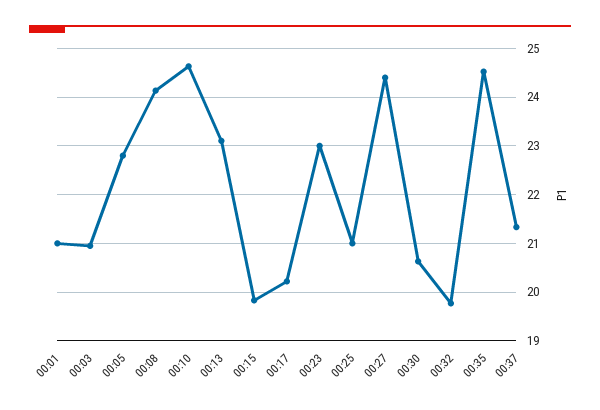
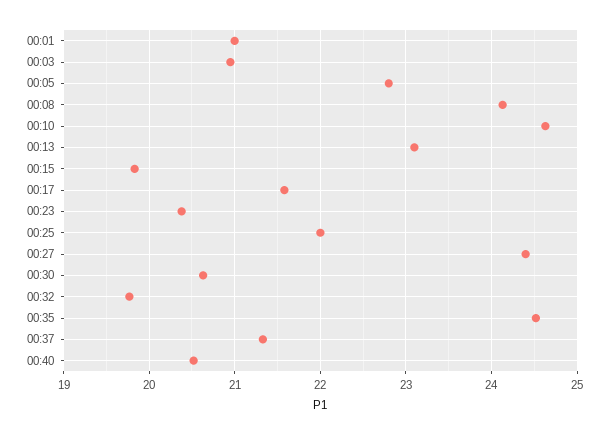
00:17: 20.2 -> 21.6
00:23: 23 -> 20.4
00:25: 21 -> 22
00:40: none -> 20.5

